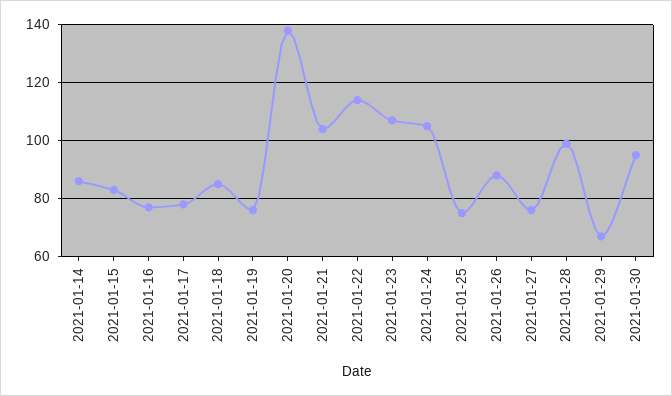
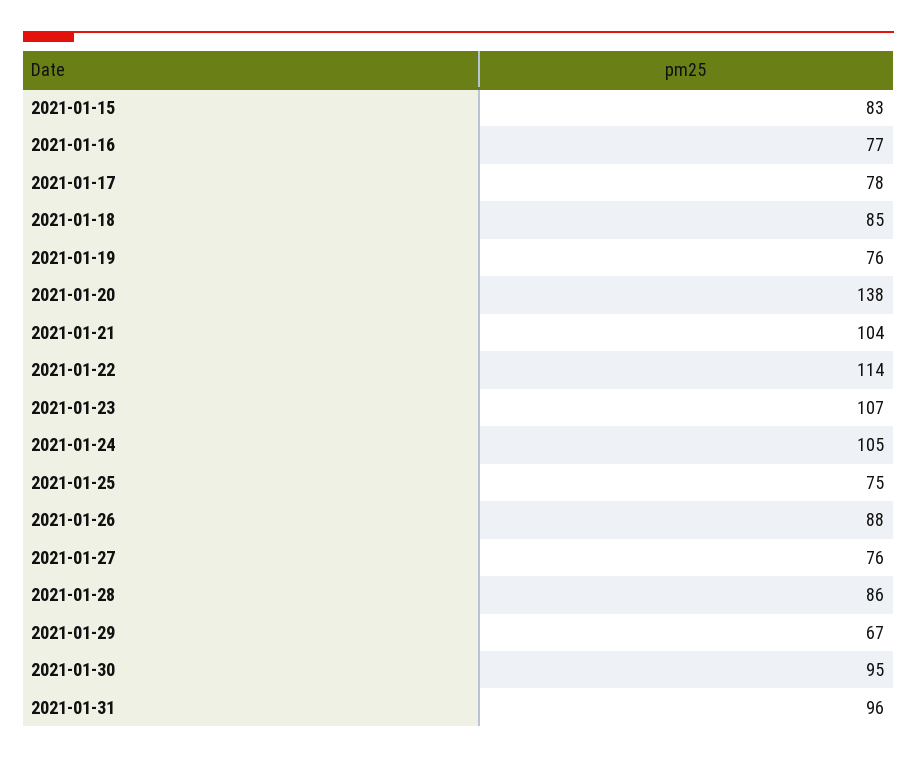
2021-01-14: 85 -> none
2021-01-28: 100 -> 86
2021-01-31: none -> 96

